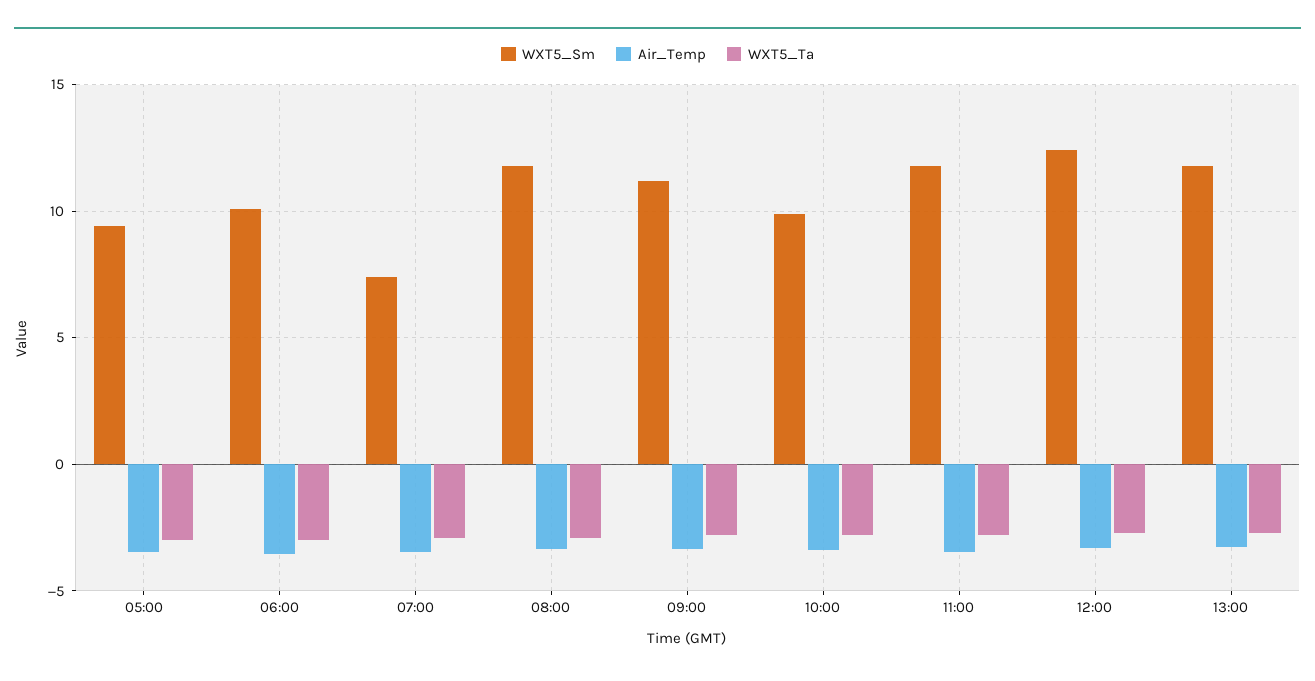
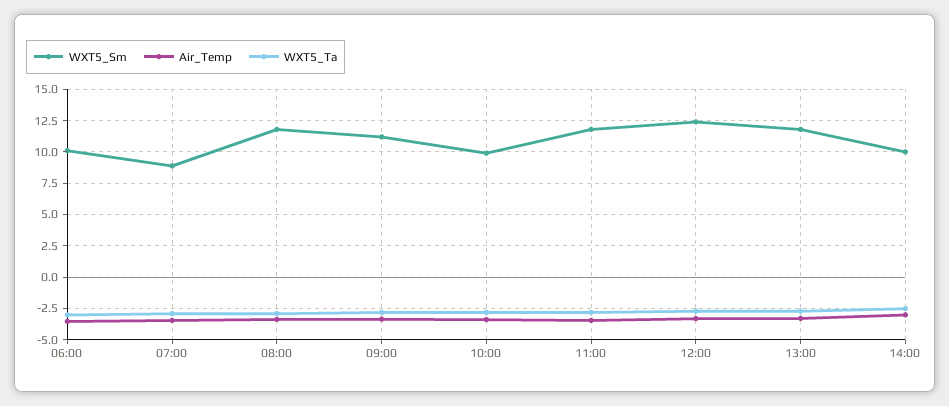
WXT5_Sm, 05:00: 9.5 -> none
Air_Temp, 05:00: -3.5 -> none
WXT5_Ta, 05:00: -3 -> none
WXT5_Sm, 07:00: 7.5 -> 9
WXT5_Sm, 14:00: none -> 10
Air_Temp, 14:00: none -> -3
WXT5_Ta, 14:00: none -> -2.5

